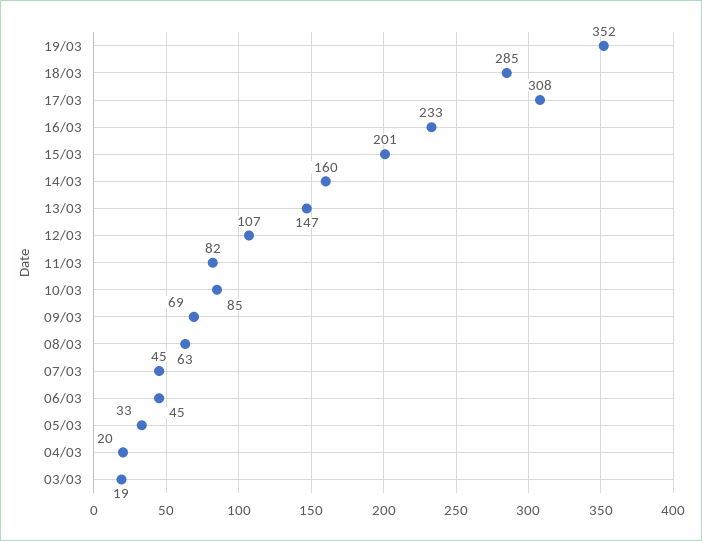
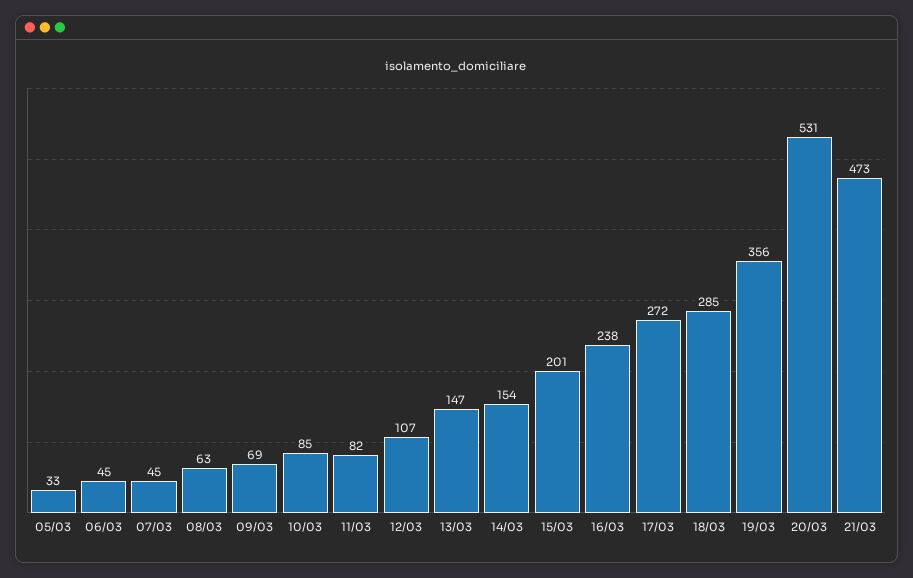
19/03: 352 -> 356
17/03: 308 -> 272
16/03: 233 -> 238
14/03: 160 -> 154
04/03: 20 -> none
03/03: 19 -> none
20/03: none -> 531
21/03: none -> 473

